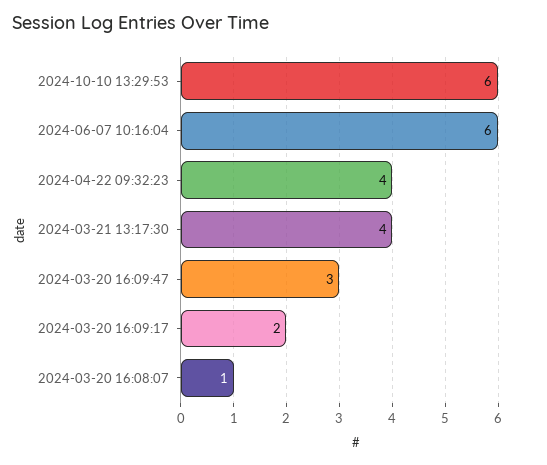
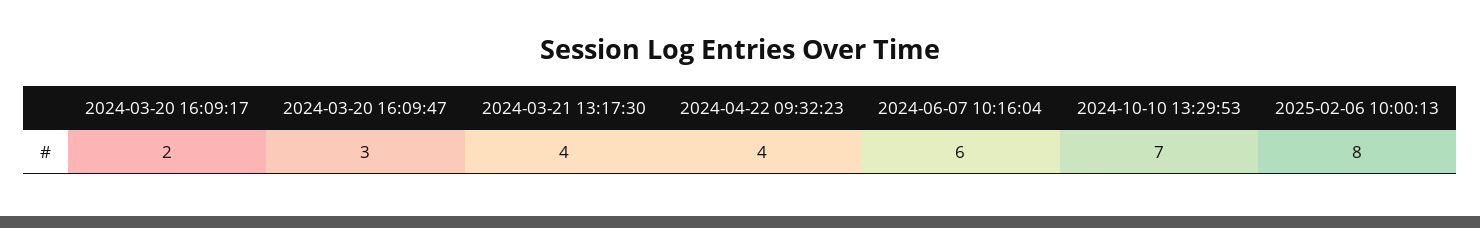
2024-10-10 13:29:53: 6 -> 7
2024-03-20 16:08:07: 1 -> none
2025-02-06 10:00:13: none -> 8

